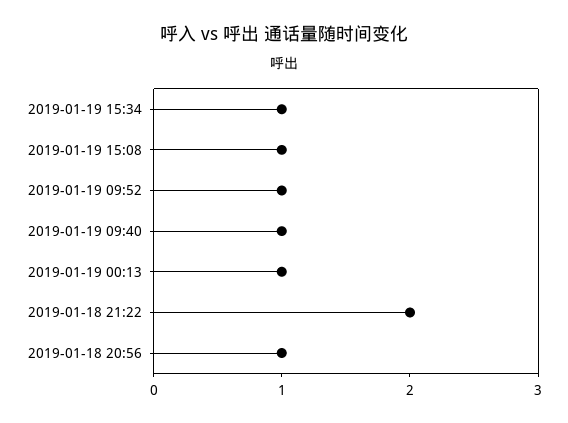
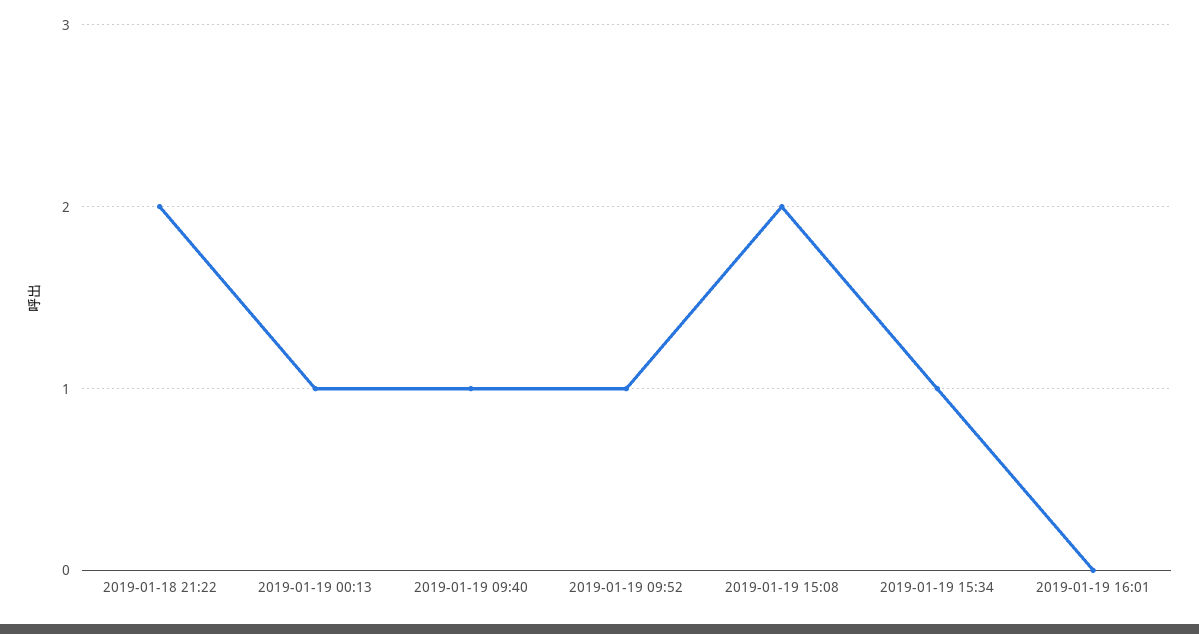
2019-01-19 15:08: 1 -> 2
2019-01-18 20:56: 1 -> none
2019-01-19 16:01: none -> 0

